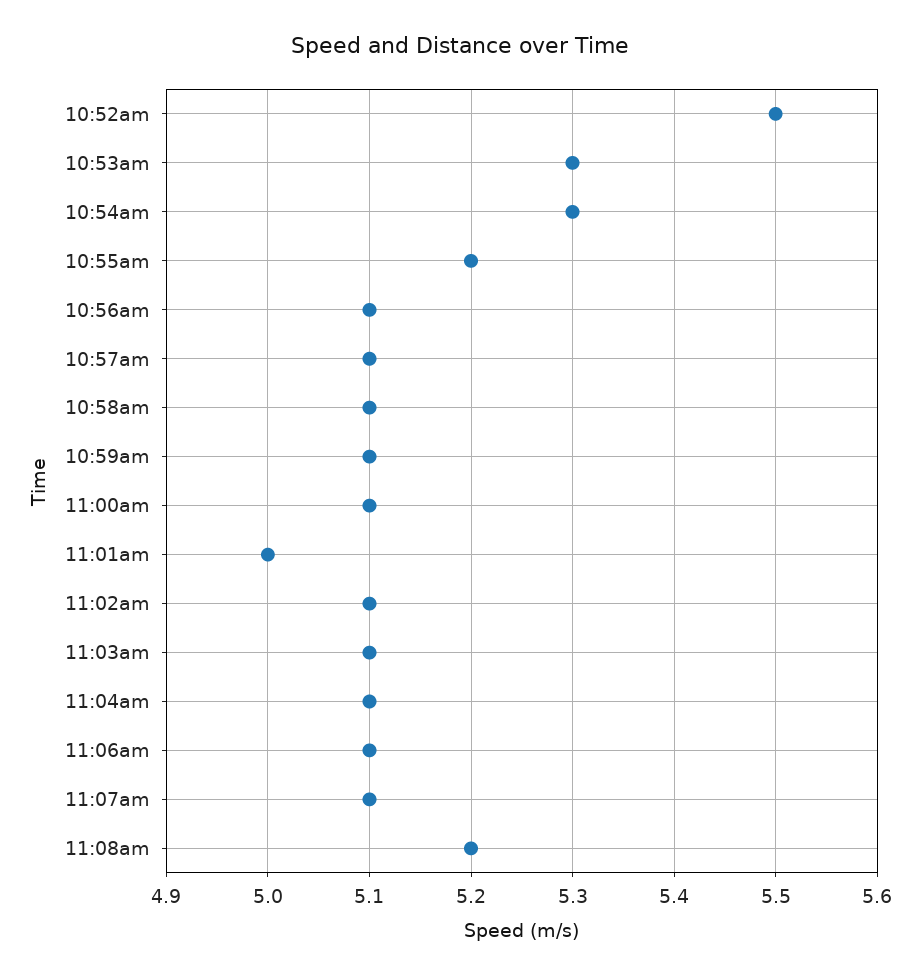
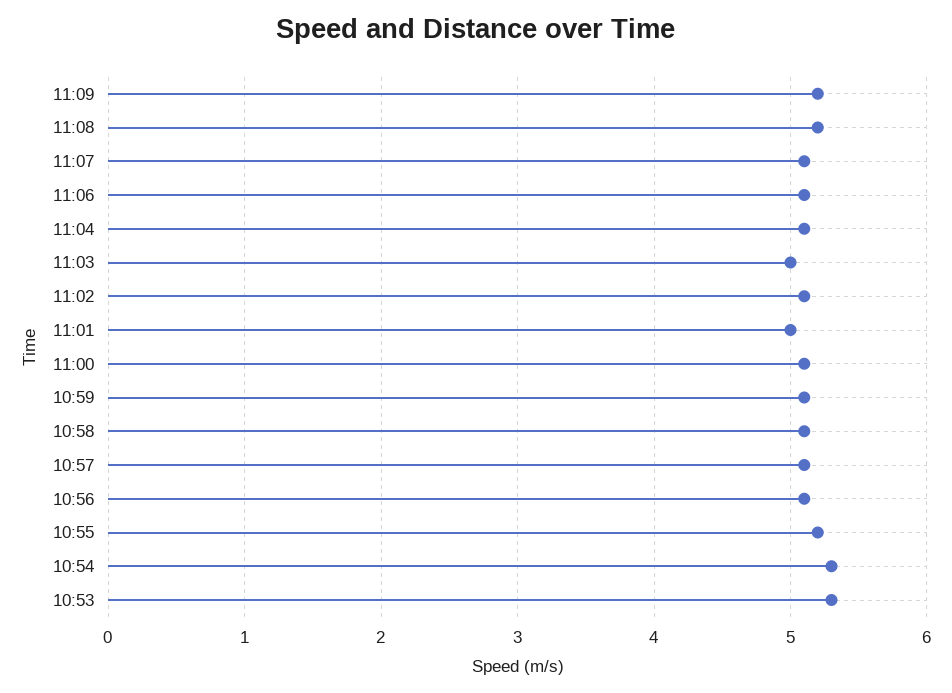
10:52am: 5.5 -> none
11:03am: 5.1 -> 5
11:09: none -> 5.2

